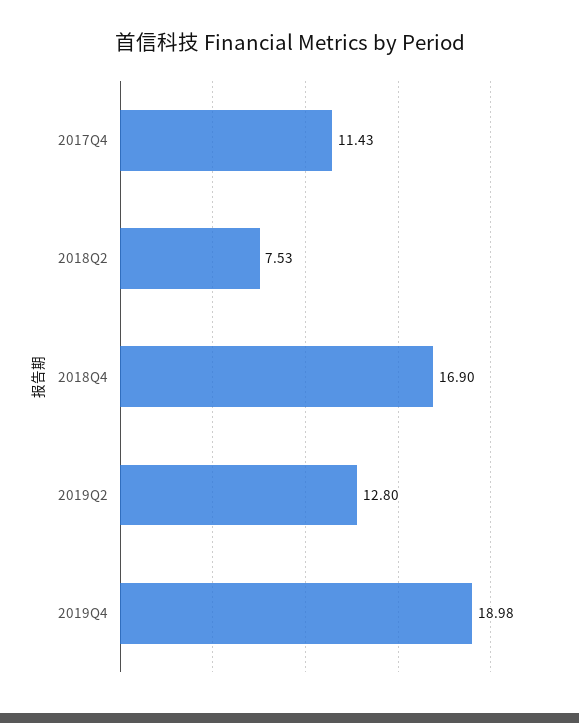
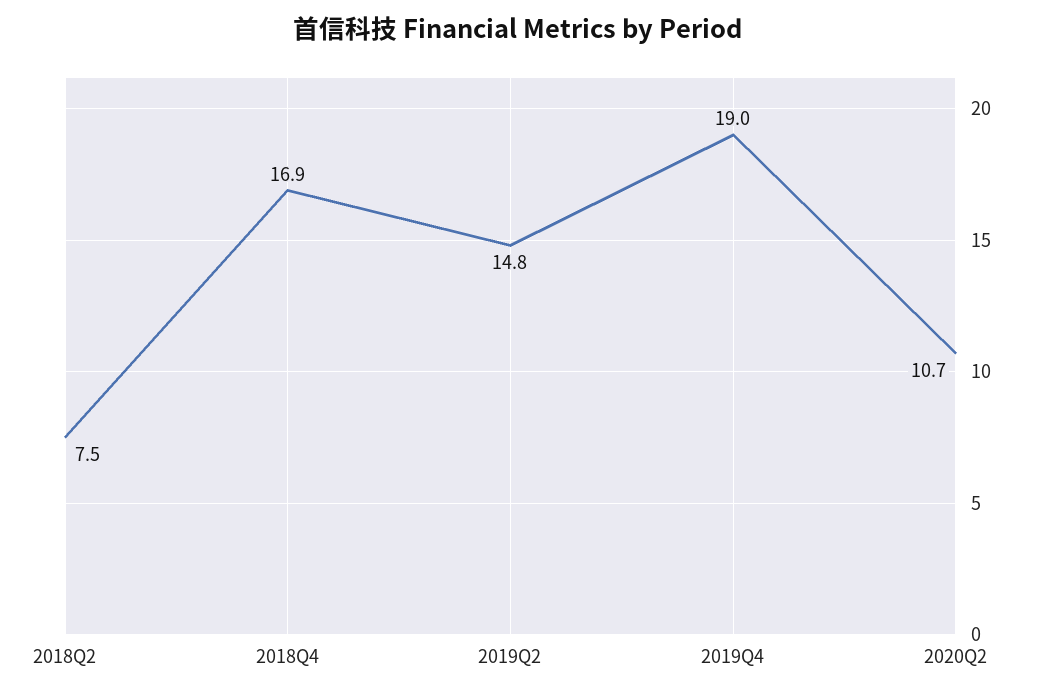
2017Q4: 11.43 -> none
2019Q2: 12.8 -> 14.8
2020Q2: none -> 10.7

